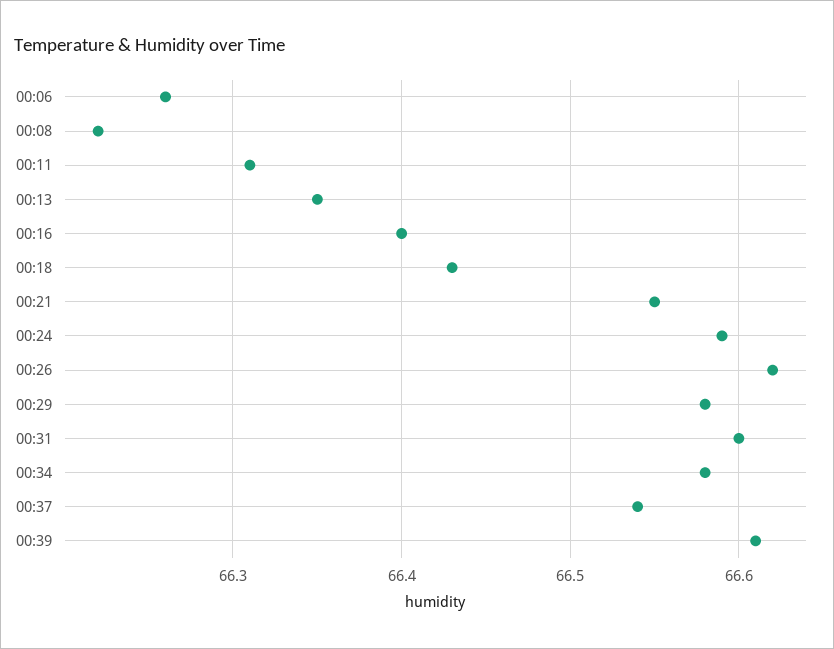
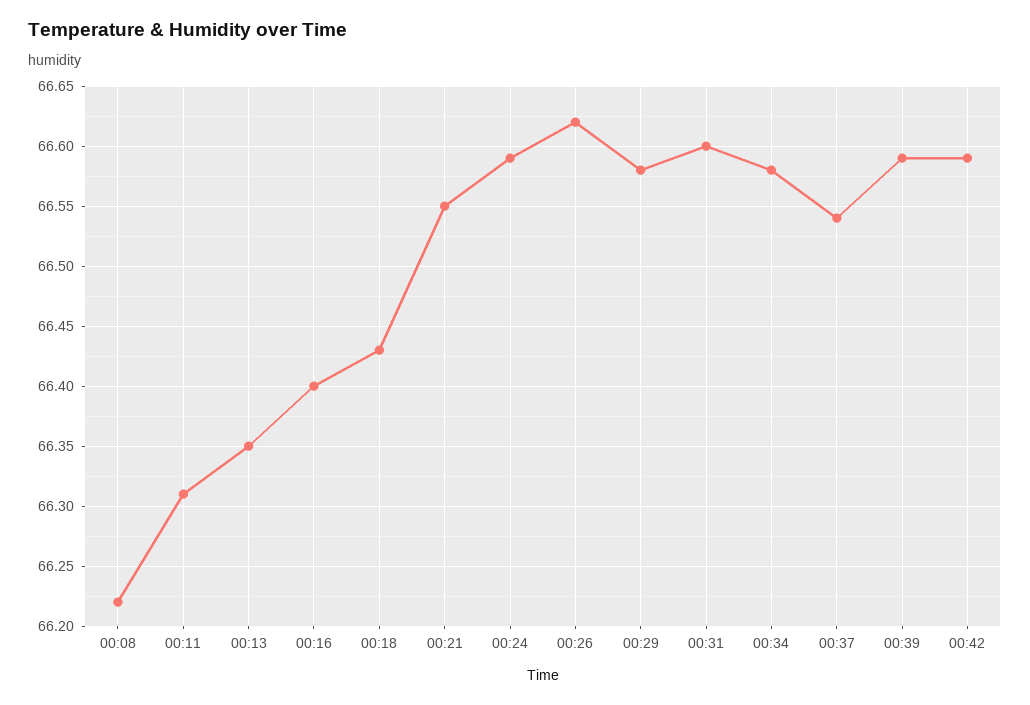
00:06: 66.26 -> none
00:39: 66.61 -> 66.59
00:42: none -> 66.59

